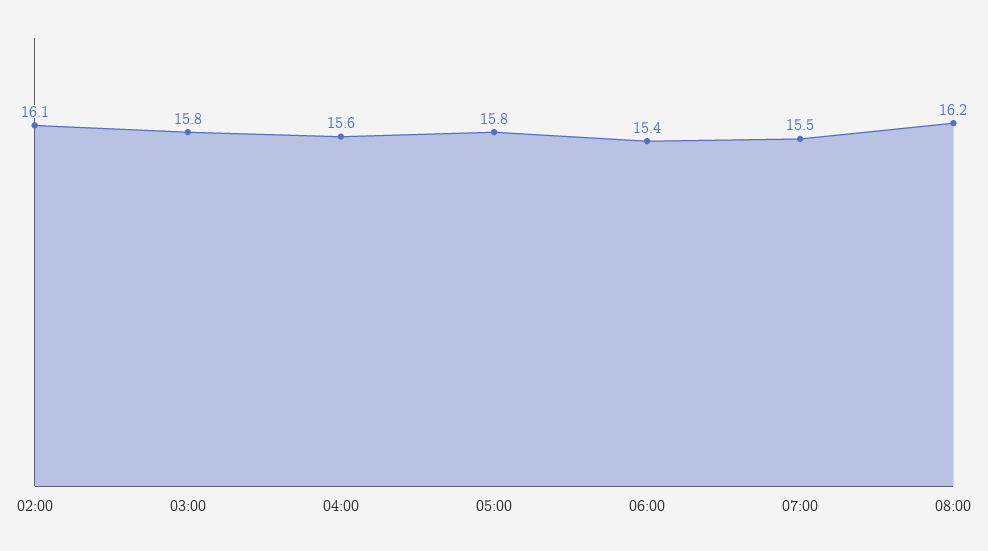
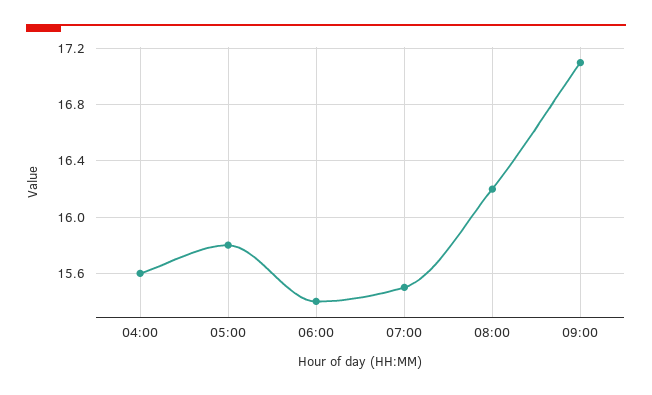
02:00: 16.1 -> none
03:00: 15.8 -> none
09:00: none -> 17.1

